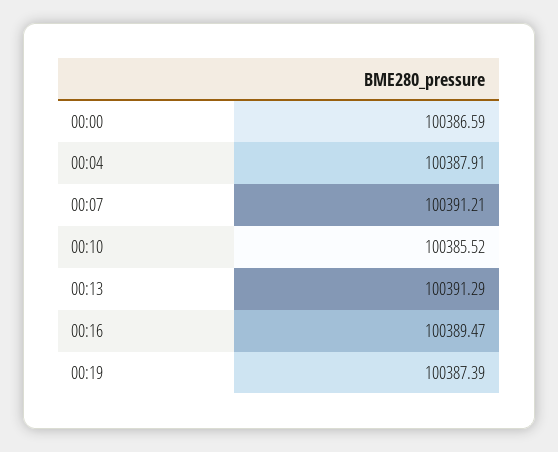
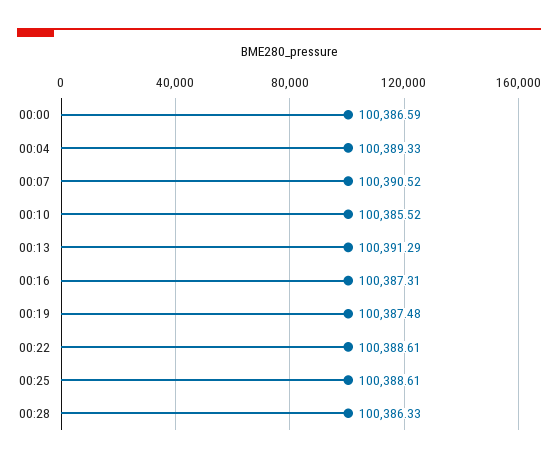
00:04: 100387.91 -> 100389.33
00:07: 100391.21 -> 100390.52
00:16: 100389.47 -> 100387.31
00:19: 100387.39 -> 100387.48
00:22: none -> 100388.61
00:25: none -> 100388.61
00:28: none -> 100386.33

